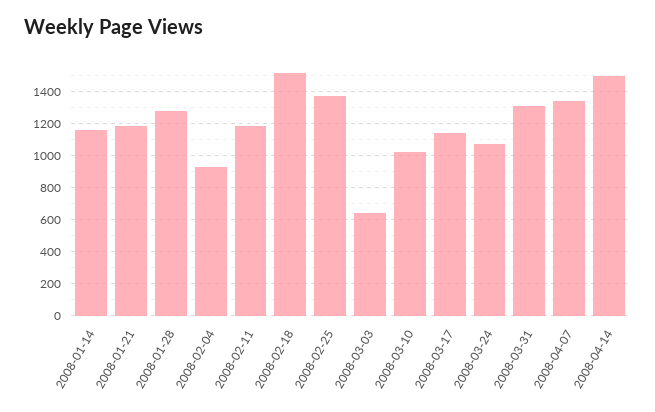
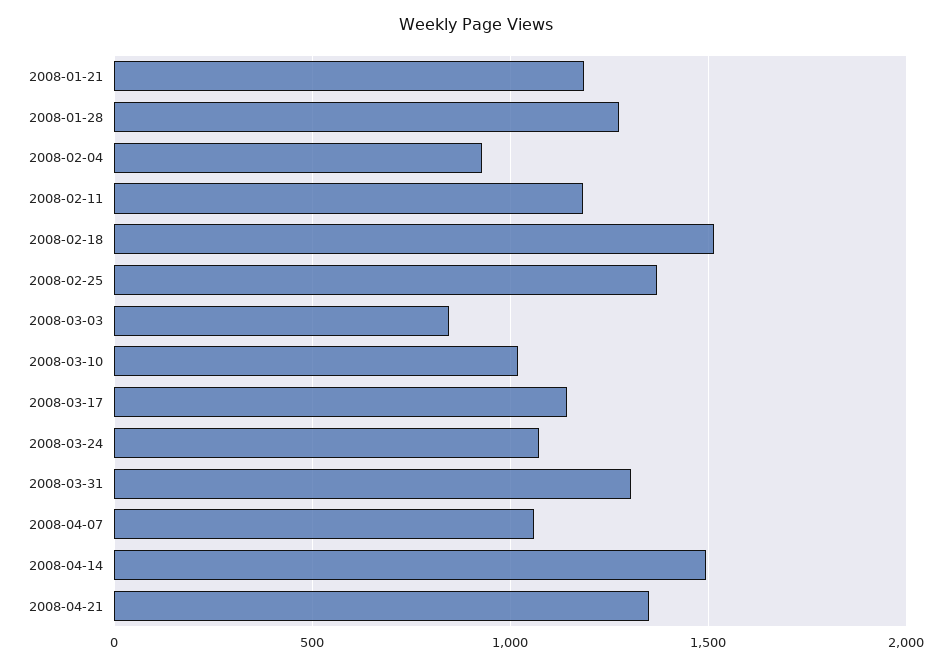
2008-01-14: 1150 -> none
2008-03-03: 650 -> 850
2008-04-07: 1350 -> 1050
2008-04-21: none -> 1350

